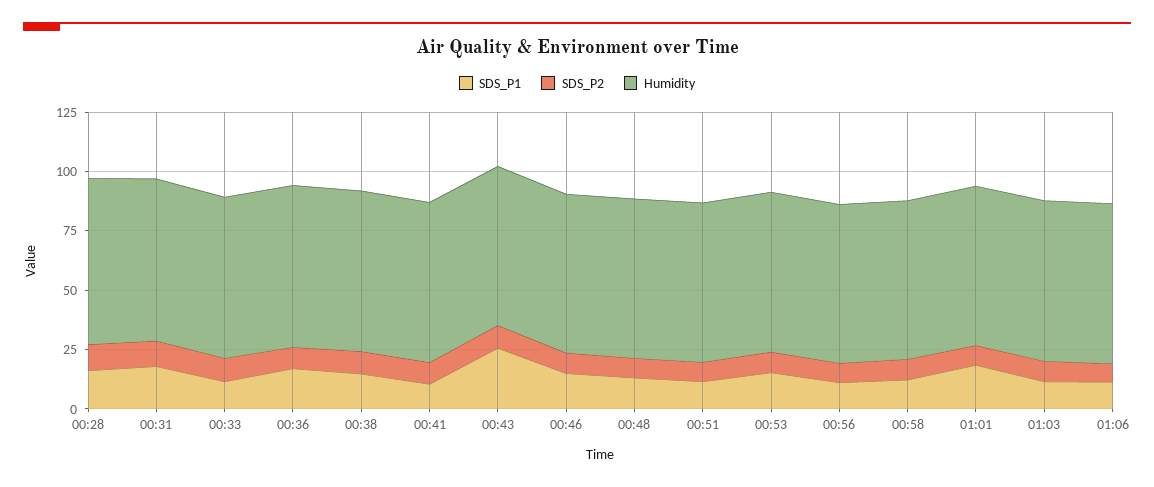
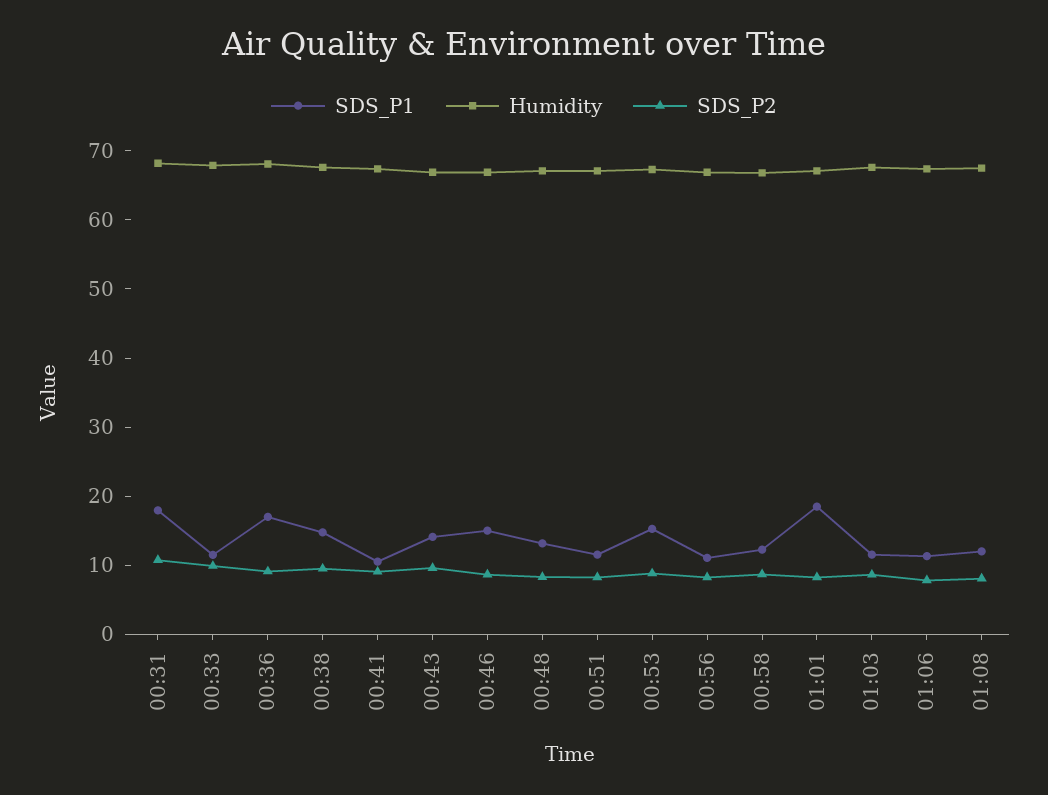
SDS_P1, 00:28: 15 -> none
SDS_P2, 00:28: 10 -> none
Humidity, 00:28: 70 -> none
SDS_P1, 00:43: 25 -> 14
SDS_P1, 01:08: none -> 12
Humidity, 01:08: none -> 68
SDS_P2, 01:08: none -> 8

